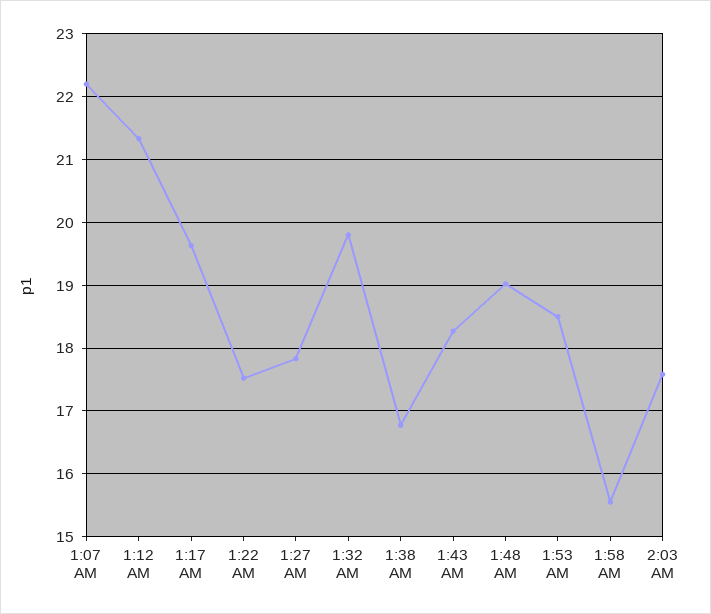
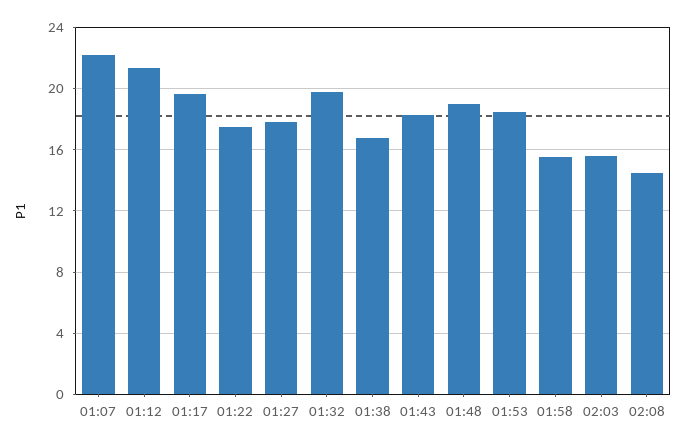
2:03 AM: 17.6 -> 15.5
02:08: none -> 14.5

